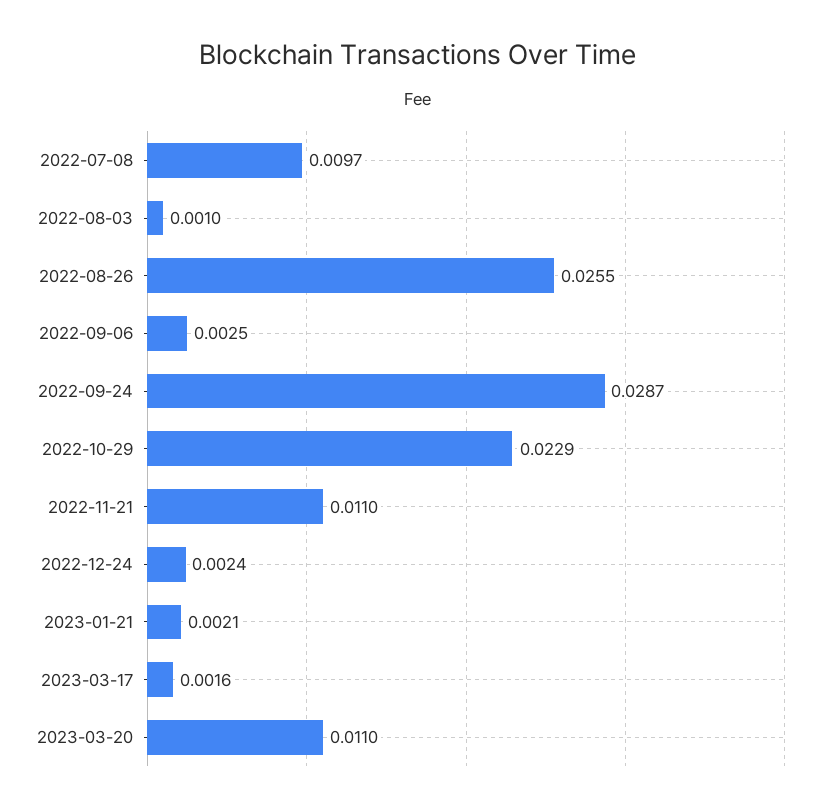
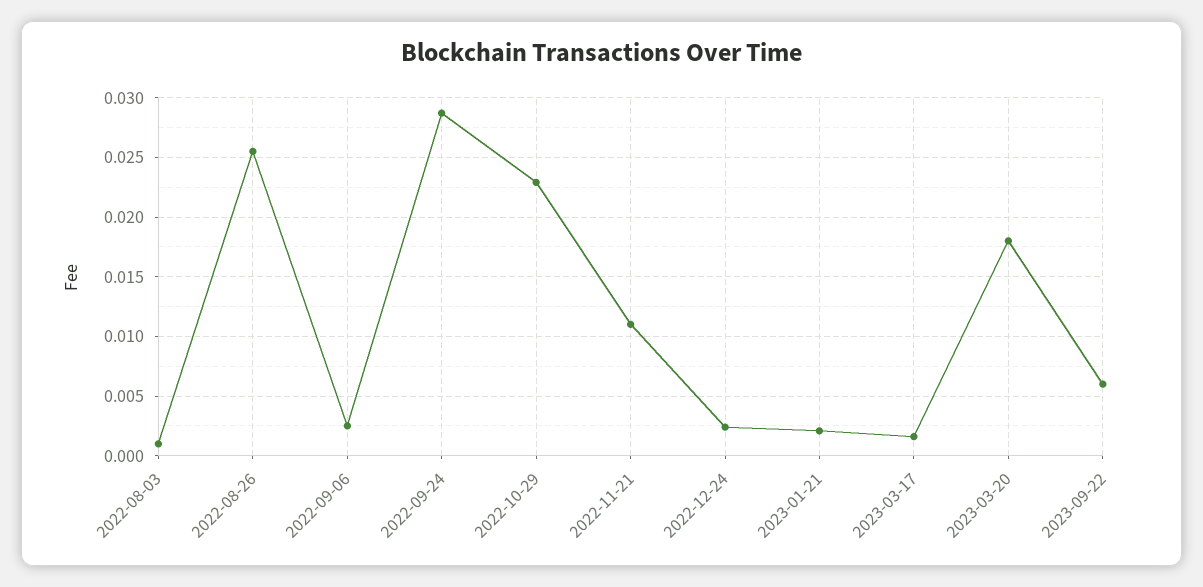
2022-07-08: 0.0097 -> none
2023-03-20: 0.011 -> 0.018
2023-09-22: none -> 0.006

